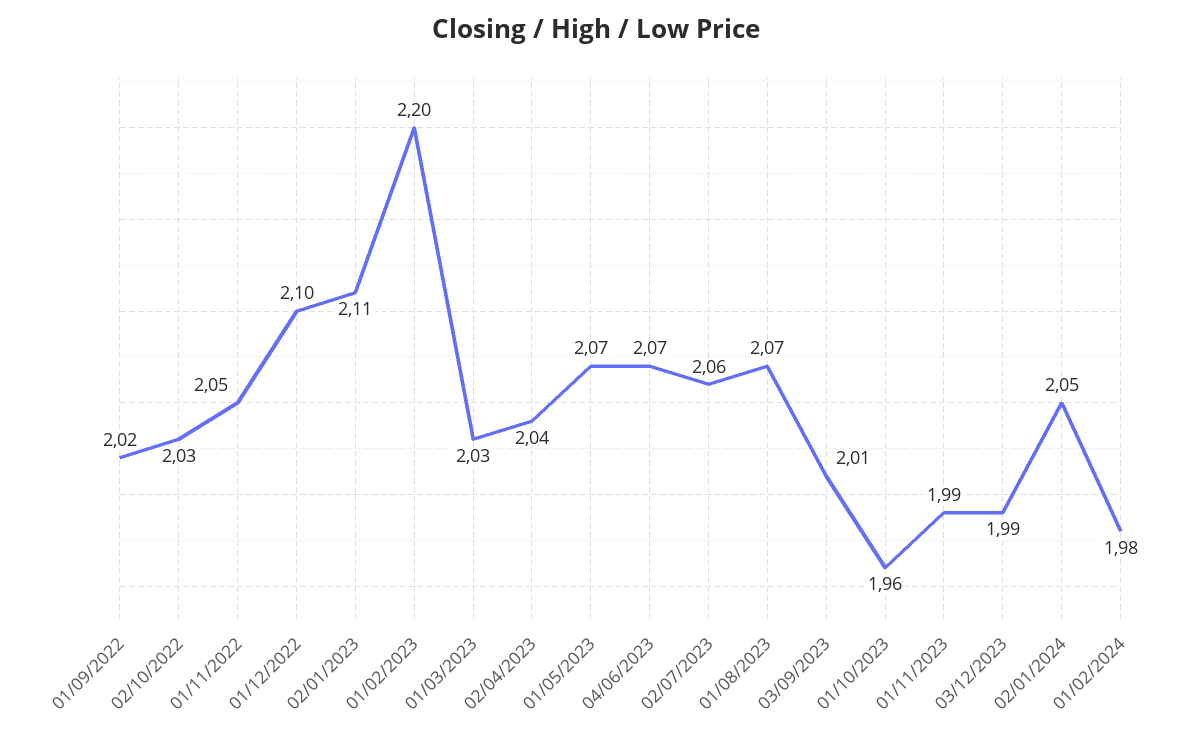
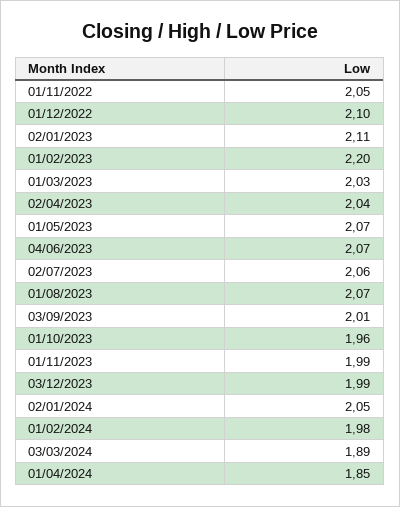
01/09/2022: 2.02 -> none
02/10/2022: 2.03 -> none
03/03/2024: none -> 1.89
01/04/2024: none -> 1.85

